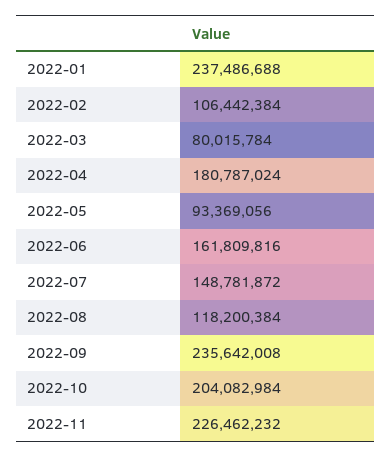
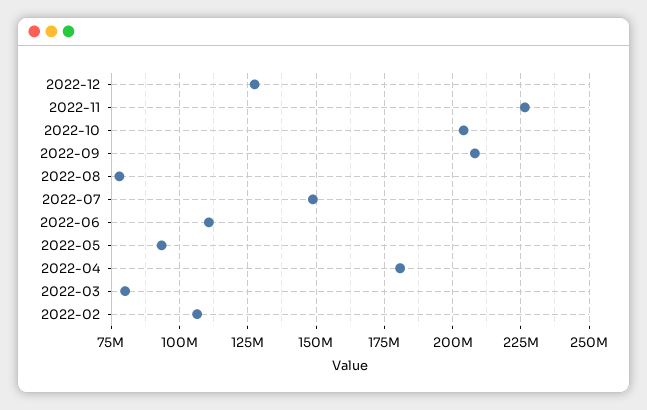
2022-01: 237486688 -> none
2022-06: 161809816 -> 110000000
2022-08: 118200384 -> 77500000
2022-09: 235642008 -> 207500000
2022-12: none -> 127500000

